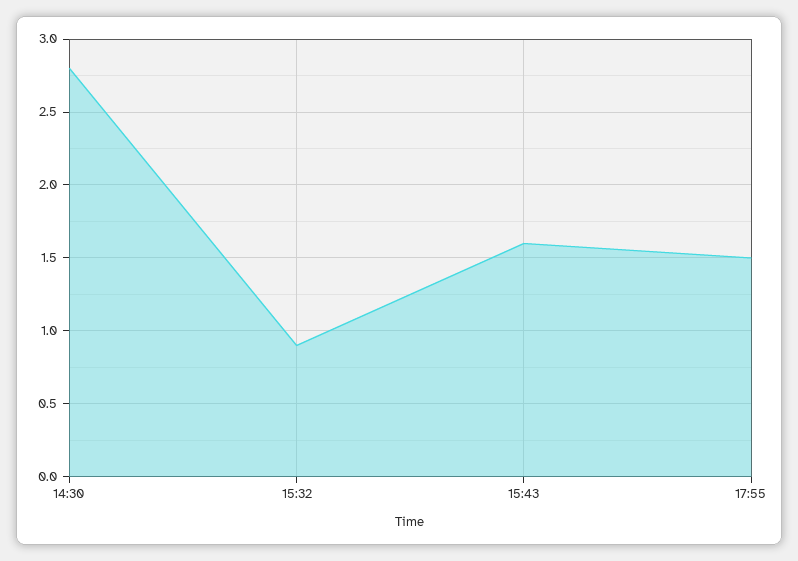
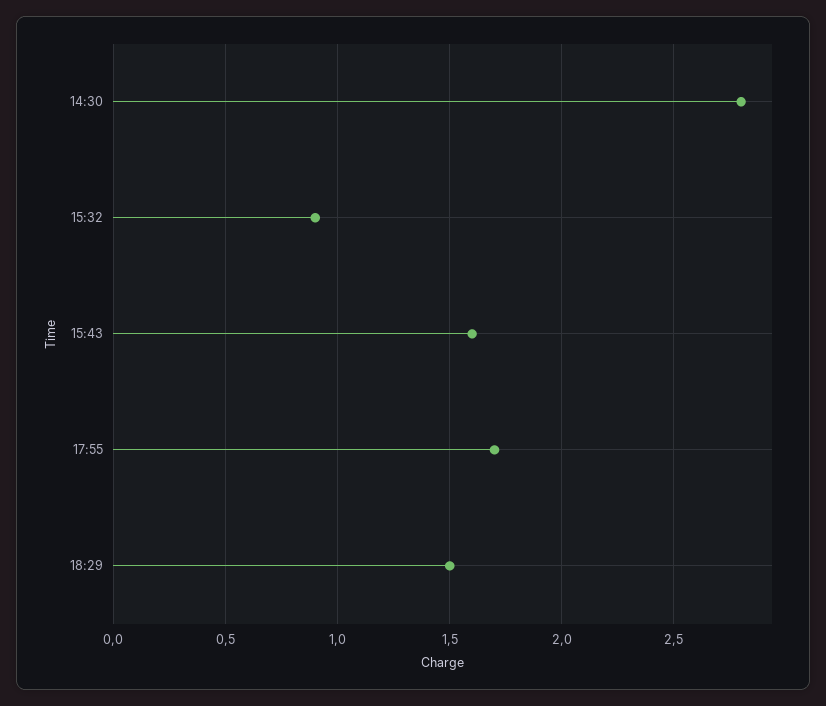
17:55: 1.5 -> 1.7
18:29: none -> 1.5

